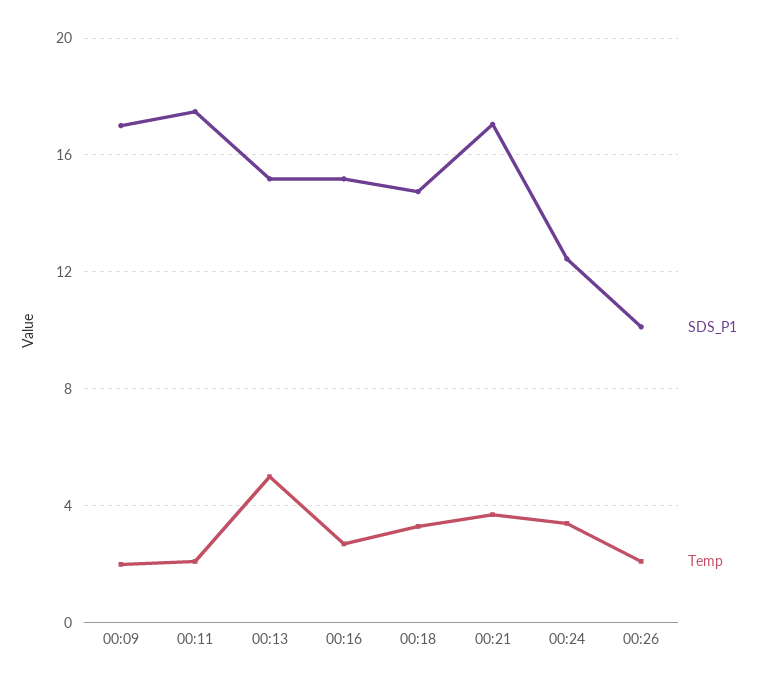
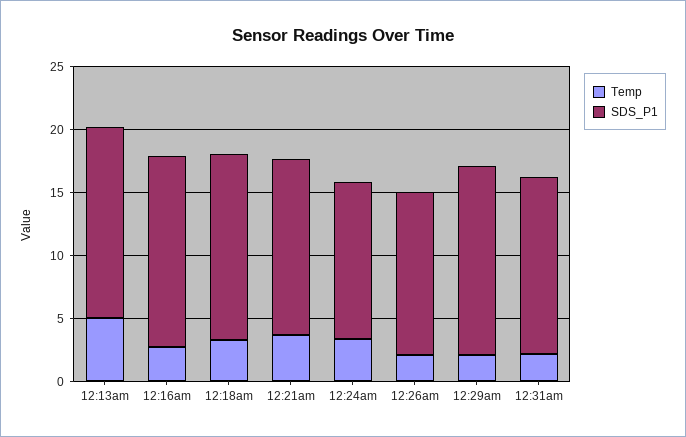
SDS_P1, 00:09: 17 -> none
Temp, 00:09: 2 -> none
SDS_P1, 00:11: 17.5 -> none
Temp, 00:11: 2 -> none
SDS_P1, 00:21: 17 -> 14
SDS_P1, 00:26: 10 -> 13
Temp, 12:29am: none -> 2
SDS_P1, 12:29am: none -> 15
Temp, 12:31am: none -> 2
SDS_P1, 12:31am: none -> 14

